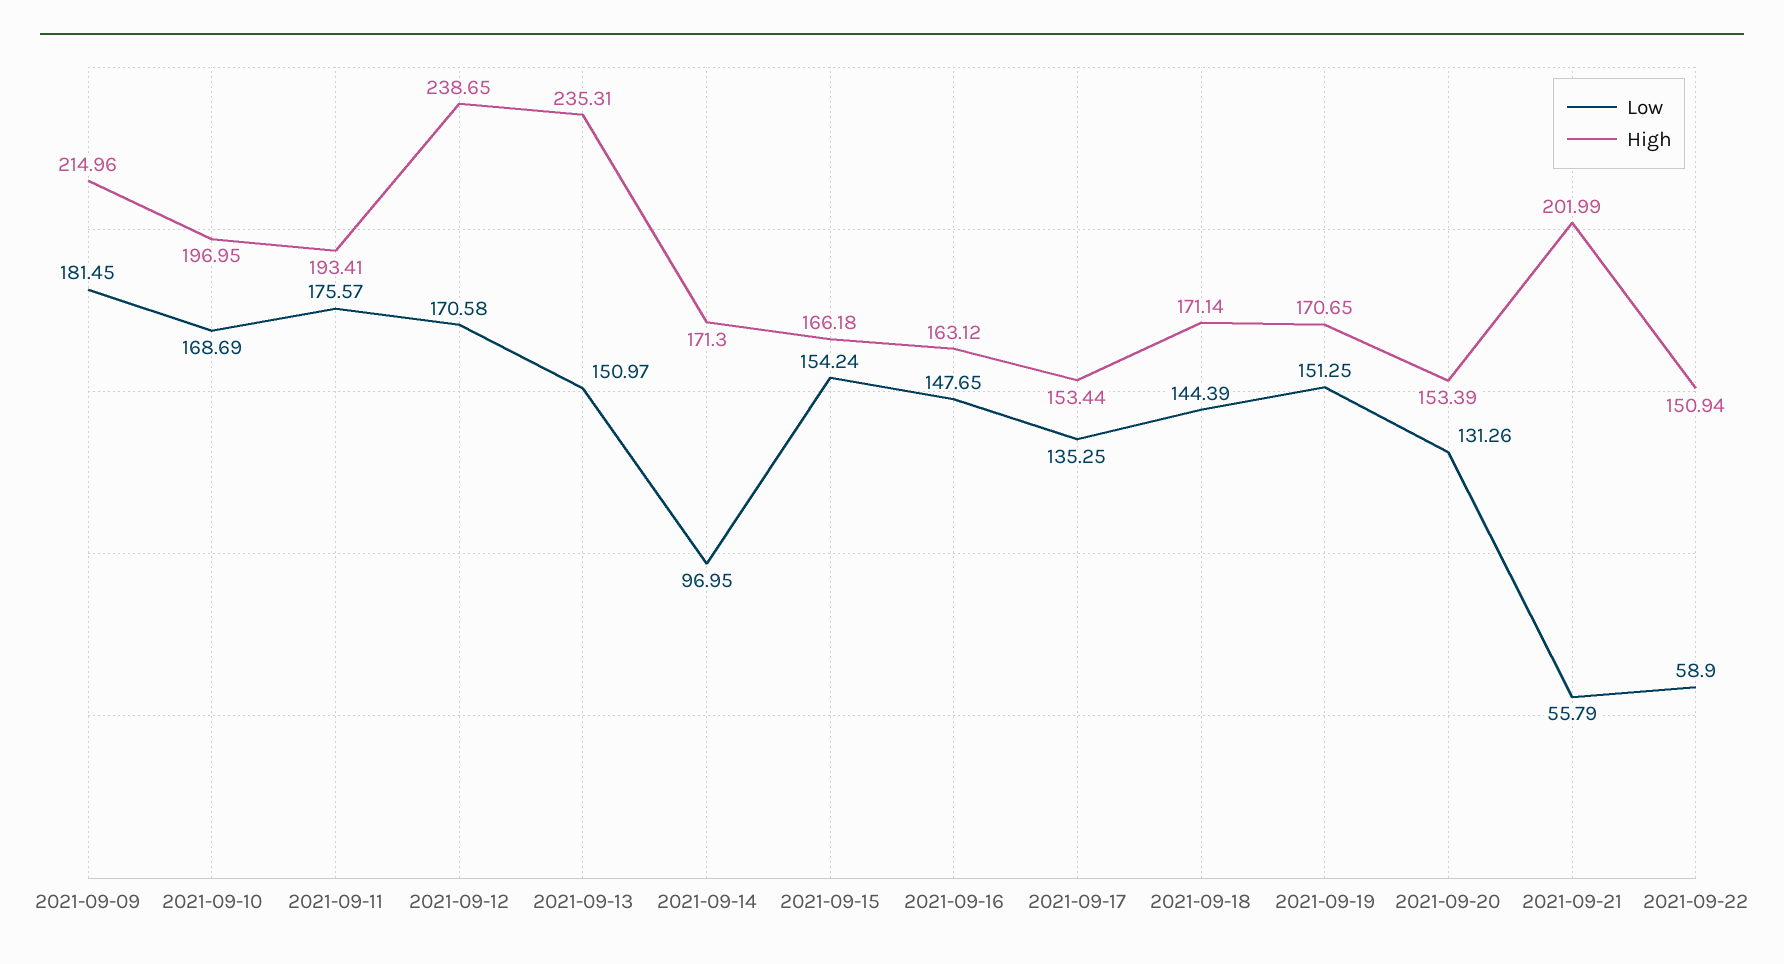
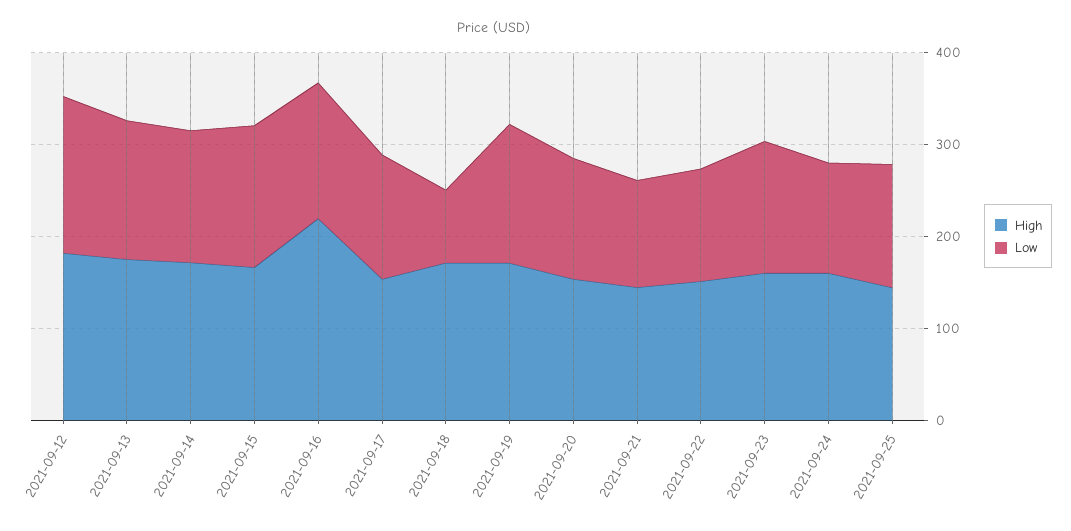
Low, 2021-09-09: 181.45 -> none
High, 2021-09-09: 214.96 -> none
Low, 2021-09-10: 168.69 -> none
High, 2021-09-10: 196.95 -> none
Low, 2021-09-11: 175.57 -> none
High, 2021-09-11: 193.41 -> none
High, 2021-09-12: 238.65 -> 180
High, 2021-09-13: 235.31 -> 180
Low, 2021-09-14: 96.95 -> 140
High, 2021-09-16: 163.12 -> 220
Low, 2021-09-18: 144.39 -> 80
Low, 2021-09-21: 55.79 -> 120
High, 2021-09-21: 201.99 -> 140
Low, 2021-09-22: 58.9 -> 120
High, 2021-09-23: none -> 160
Low, 2021-09-23: none -> 140
High, 2021-09-24: none -> 160
Low, 2021-09-24: none -> 120
High, 2021-09-25: none -> 140
Low, 2021-09-25: none -> 140

